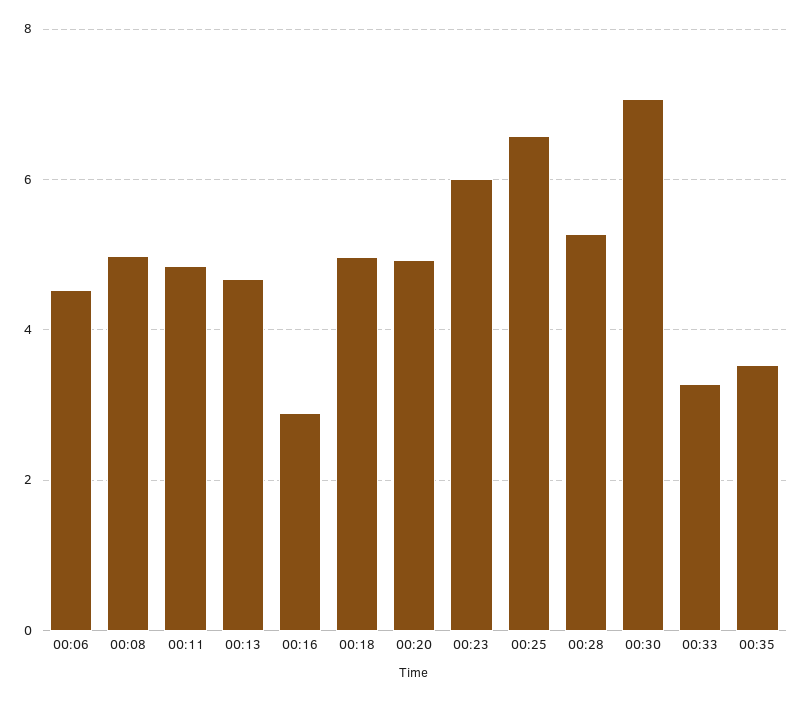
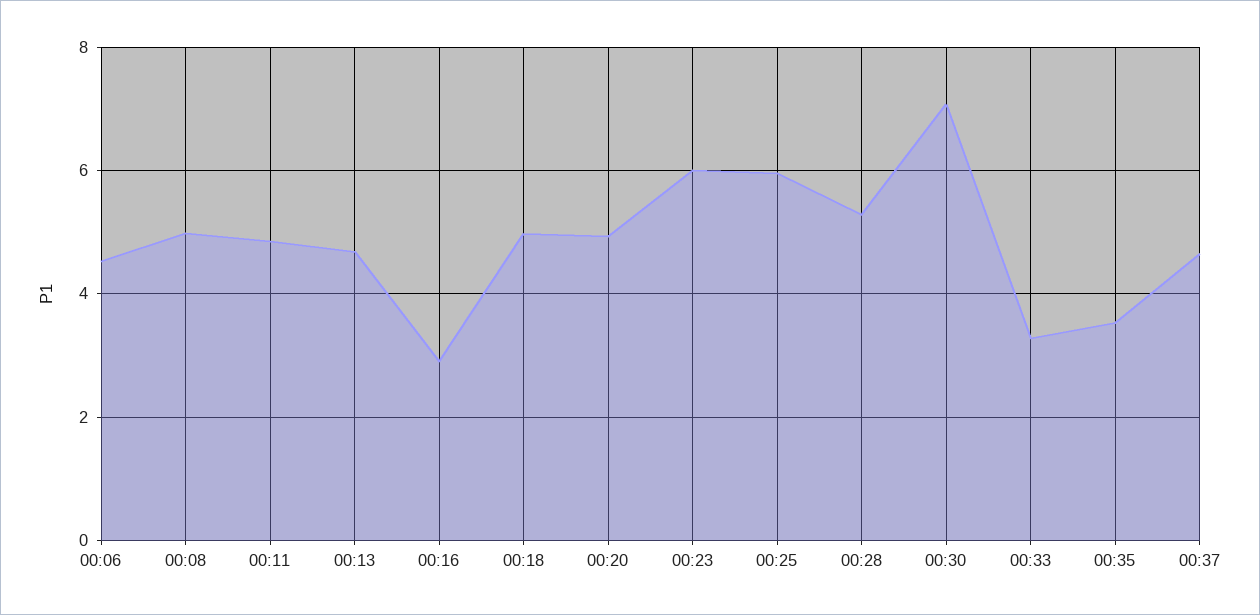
00:25: 6.6 -> 6
00:37: none -> 4.6

